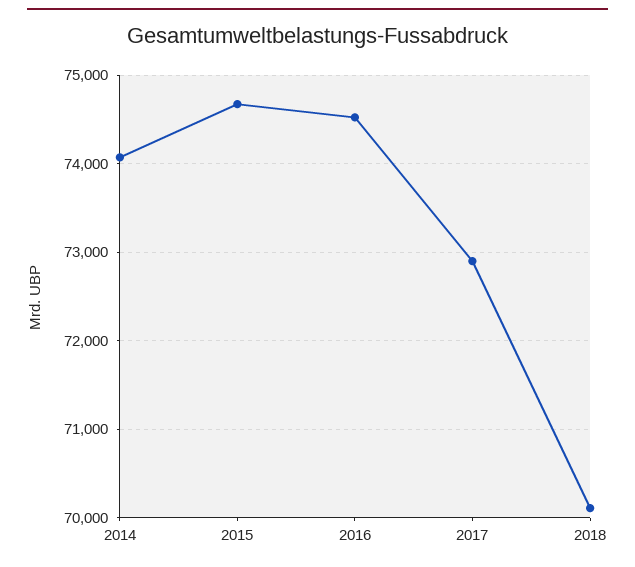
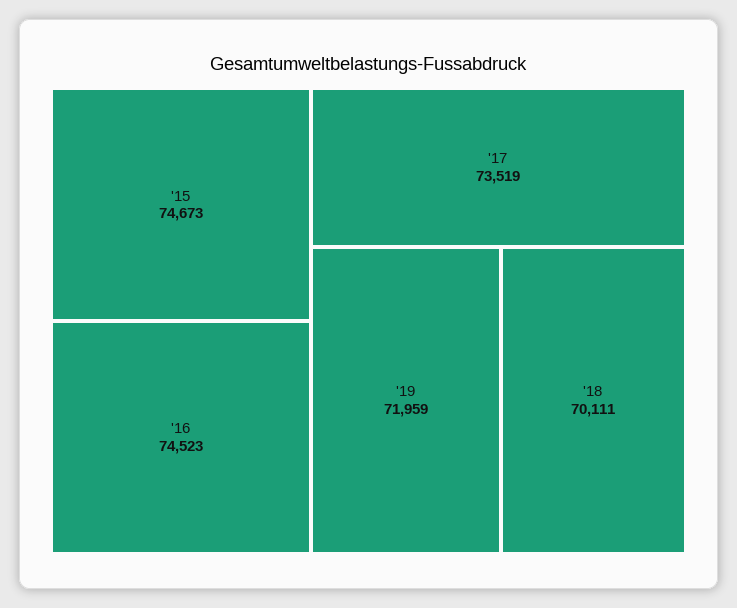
2014: 74100 -> none
2017: 72900 -> 73519
'19: none -> 71959

